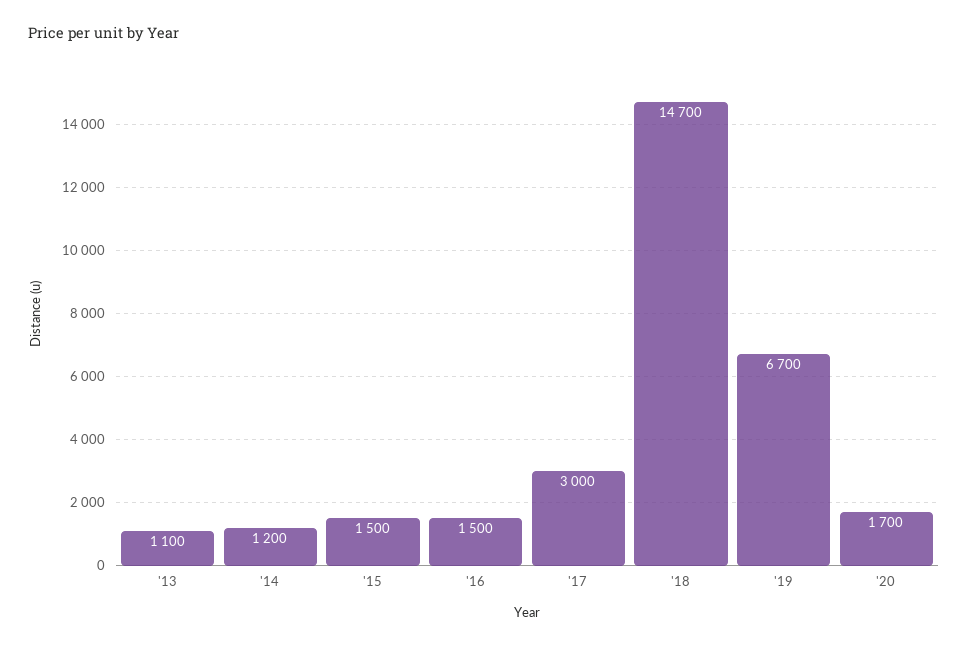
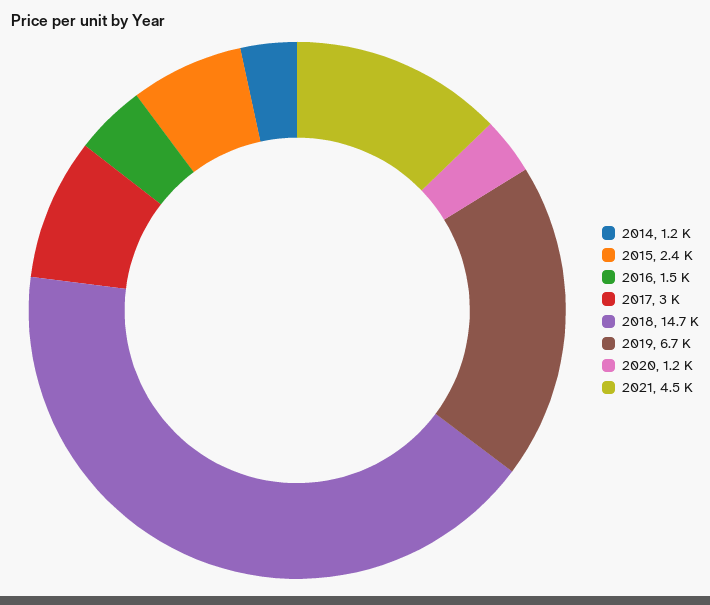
'13: 1100 -> none
'15: 1500 -> 2400
'20: 1700 -> 1200
2021: none -> 4500

